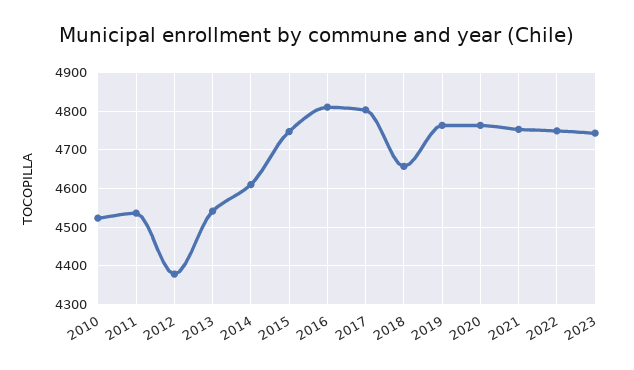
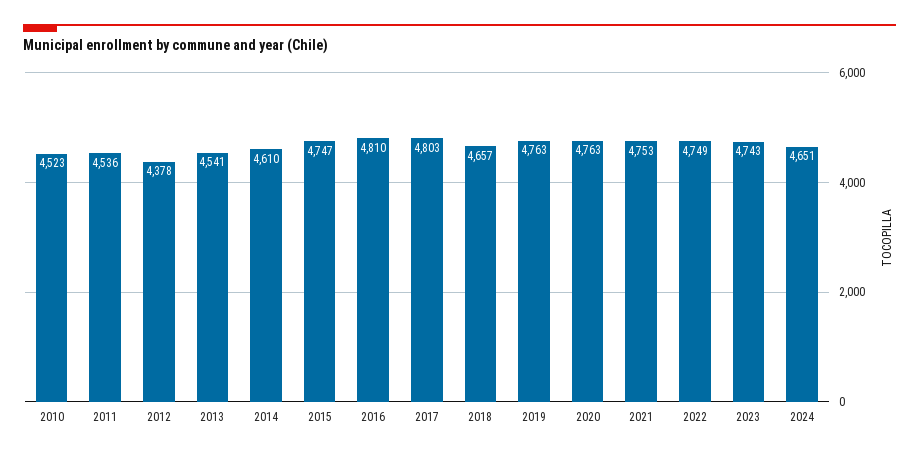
2024: none -> 4651

